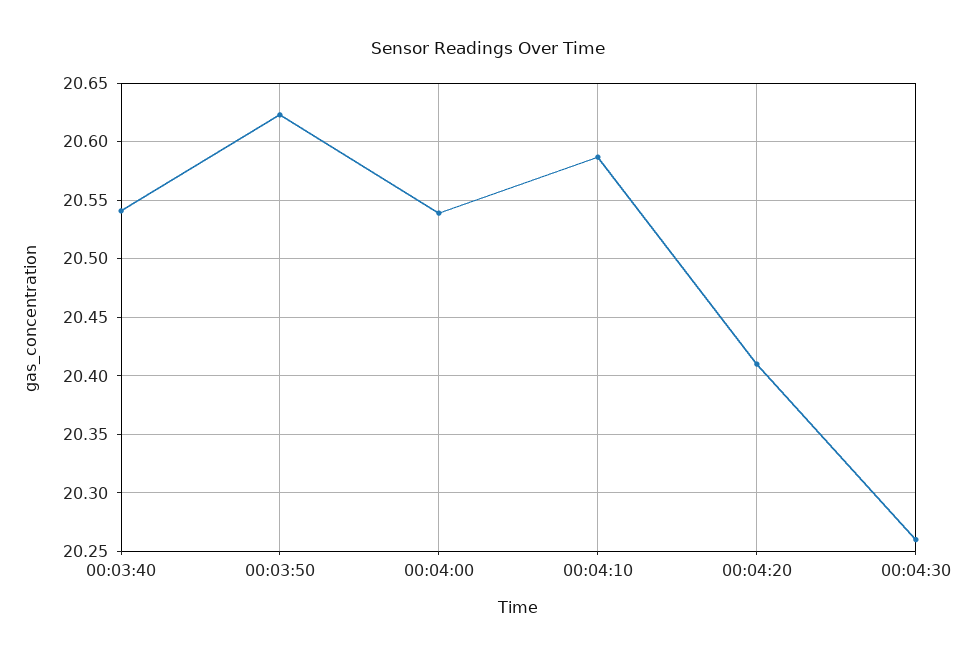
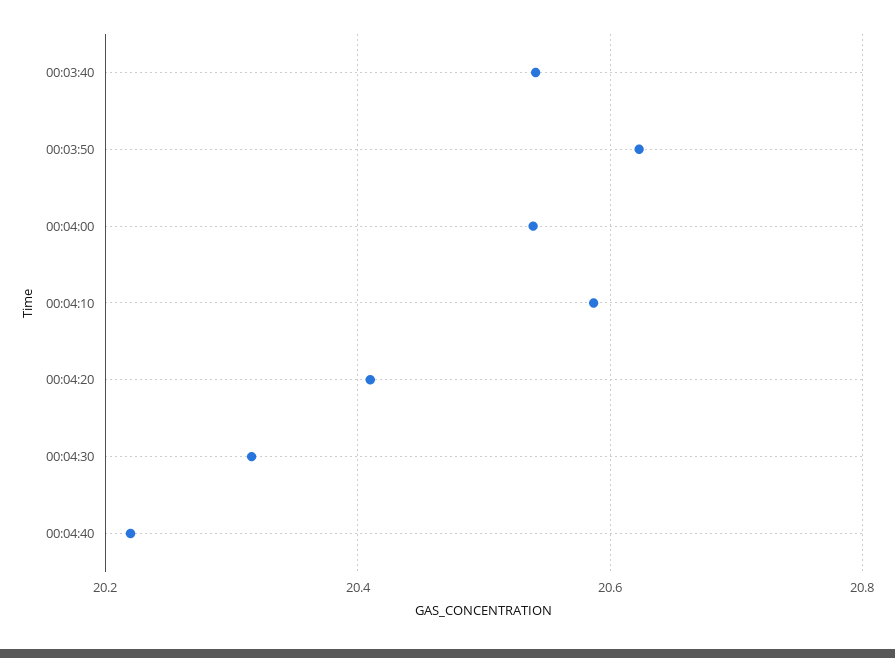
00:04:30: 20.26 -> 20.32
00:04:40: none -> 20.22

